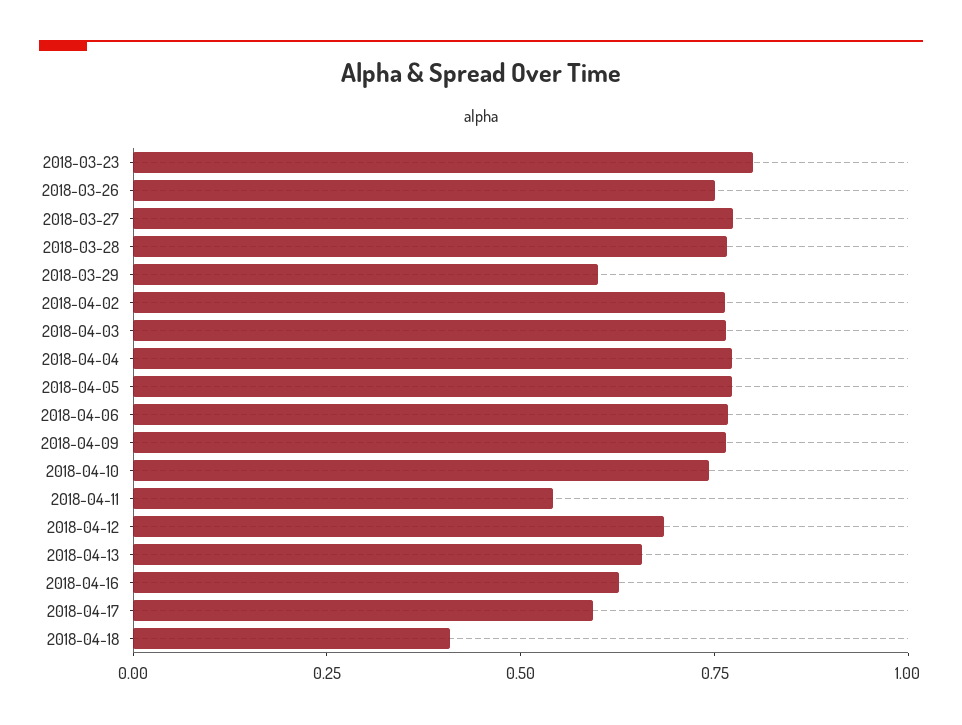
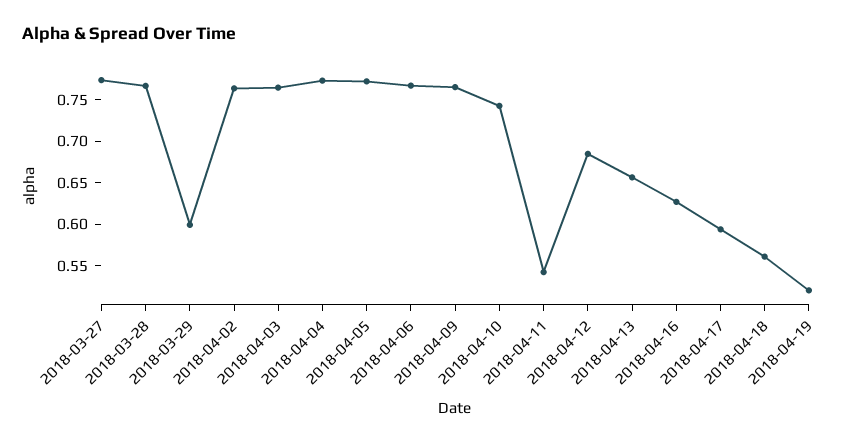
2018-03-23: 0.8 -> none
2018-03-26: 0.75 -> none
2018-04-18: 0.4 -> 0.56
2018-04-19: none -> 0.52

